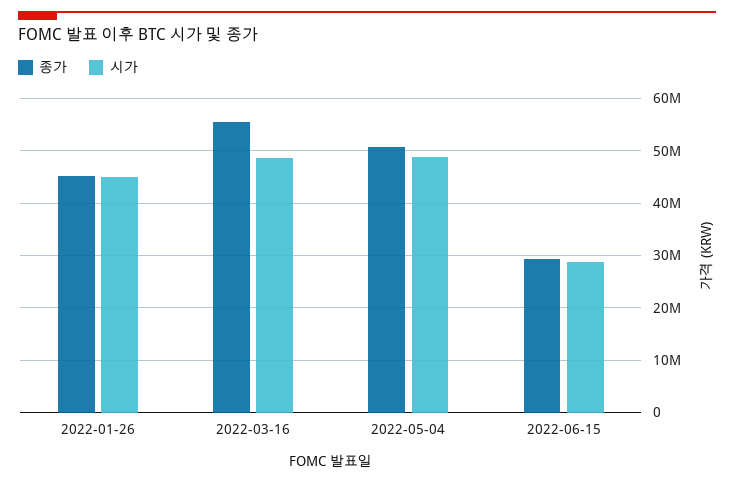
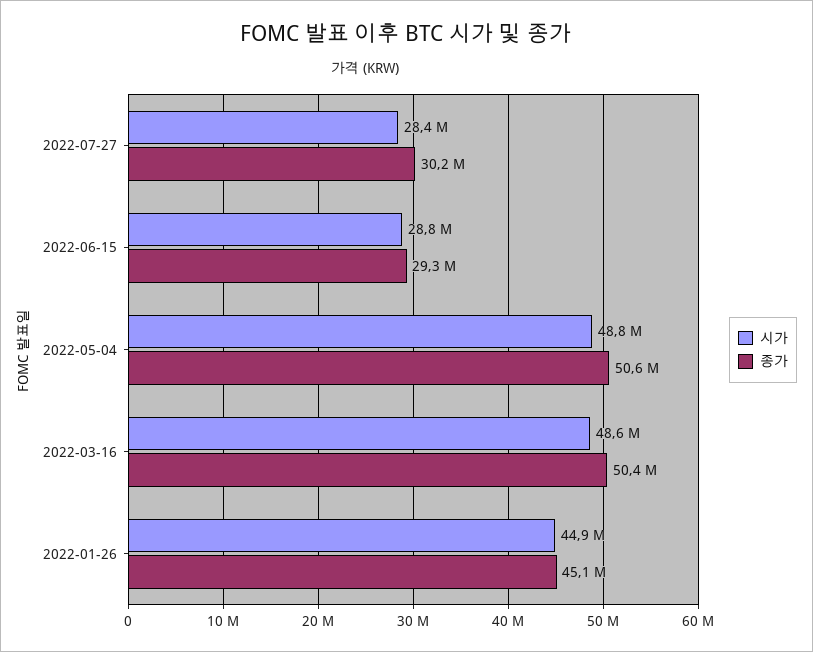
종가, 2022-03-16: 56000000 -> 50400000
시가, 2022-07-27: none -> 28400000
종가, 2022-07-27: none -> 30200000

